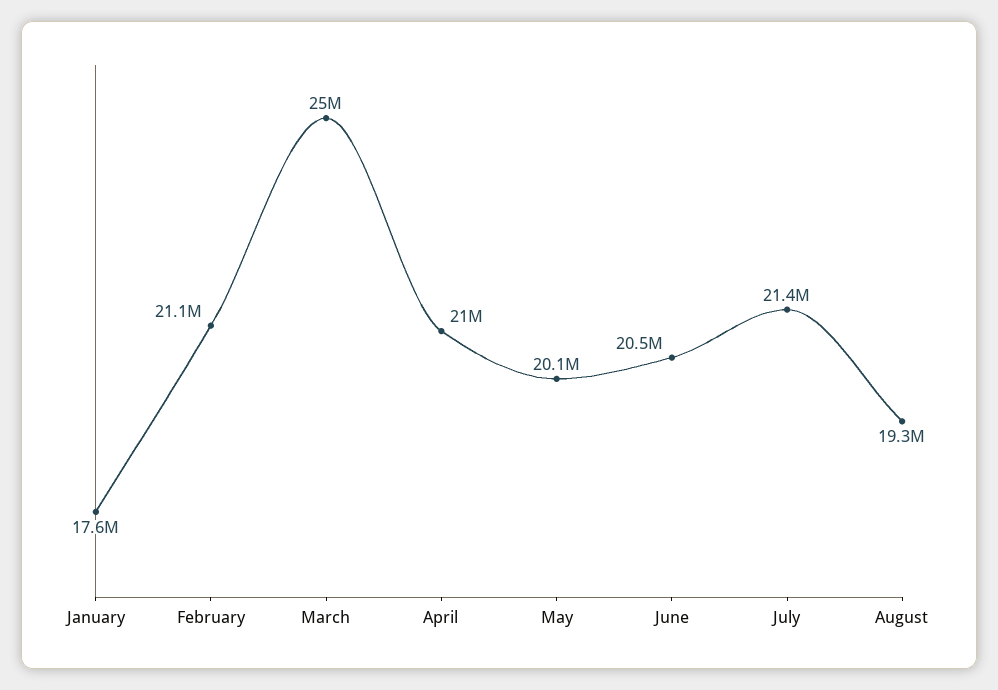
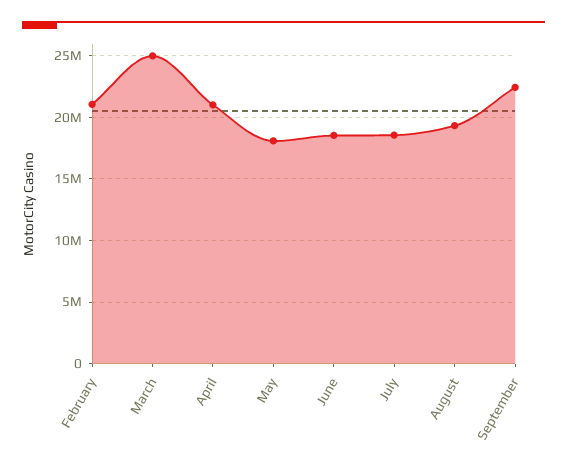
January: 17600000 -> none
May: 20100000 -> 18000000
June: 20500000 -> 18500000
July: 21400000 -> 18500000
September: none -> 22500000

